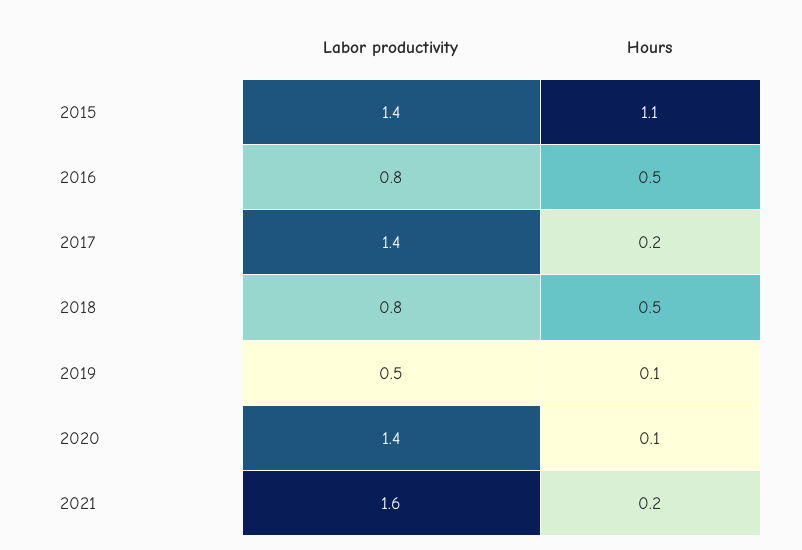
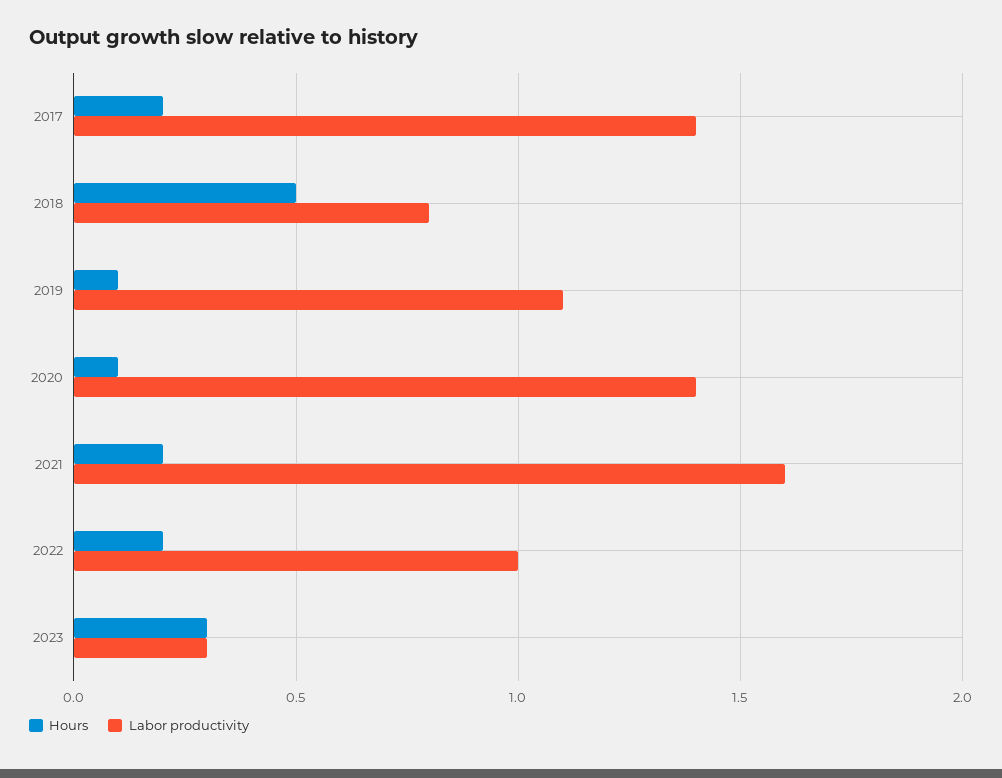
Labor productivity, 2015: 1.4 -> none
Hours, 2015: 1.1 -> none
Labor productivity, 2016: 0.8 -> none
Hours, 2016: 0.5 -> none
Labor productivity, 2019: 0.5 -> 1.1
Hours, 2022: none -> 0.2
Labor productivity, 2022: none -> 1
Hours, 2023: none -> 0.3
Labor productivity, 2023: none -> 0.3

